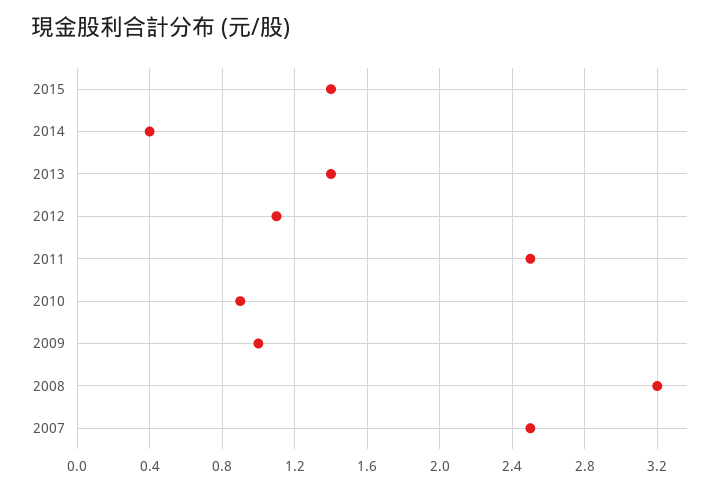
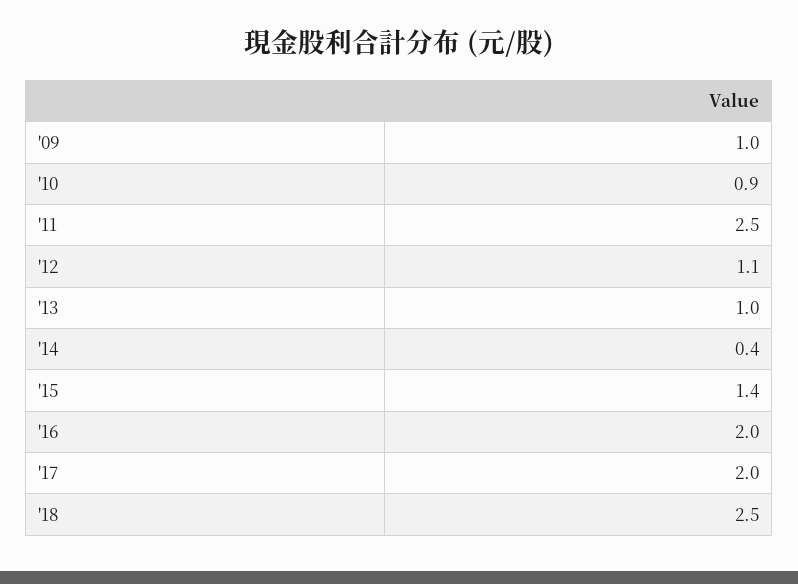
2013: 1.4 -> 1
2008: 3.2 -> none
2007: 2.5 -> none
'16: none -> 2
'17: none -> 2
'18: none -> 2.5

